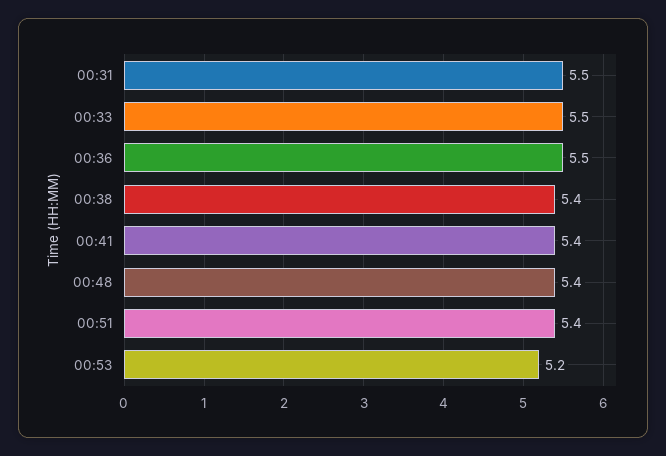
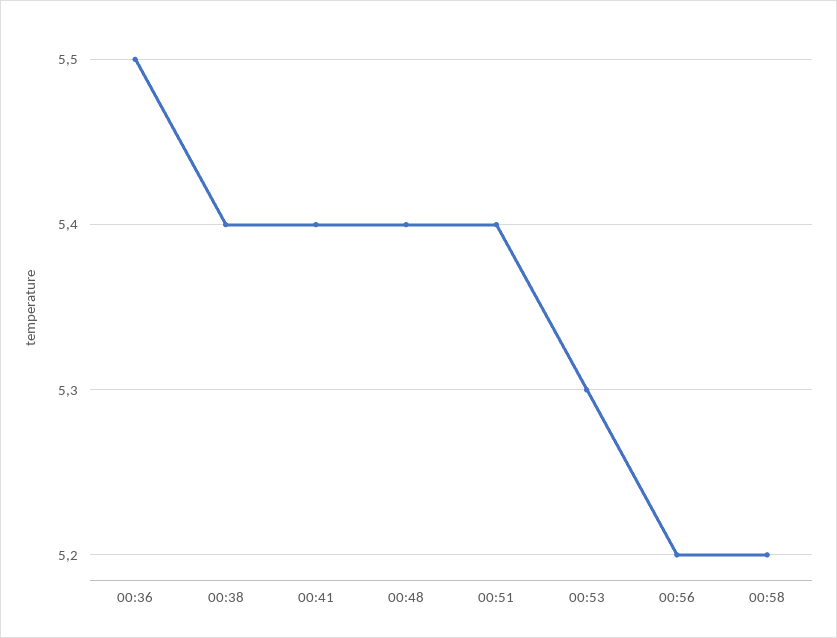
00:31: 5.5 -> none
00:33: 5.5 -> none
00:53: 5.2 -> 5.3
00:56: none -> 5.2
00:58: none -> 5.2

